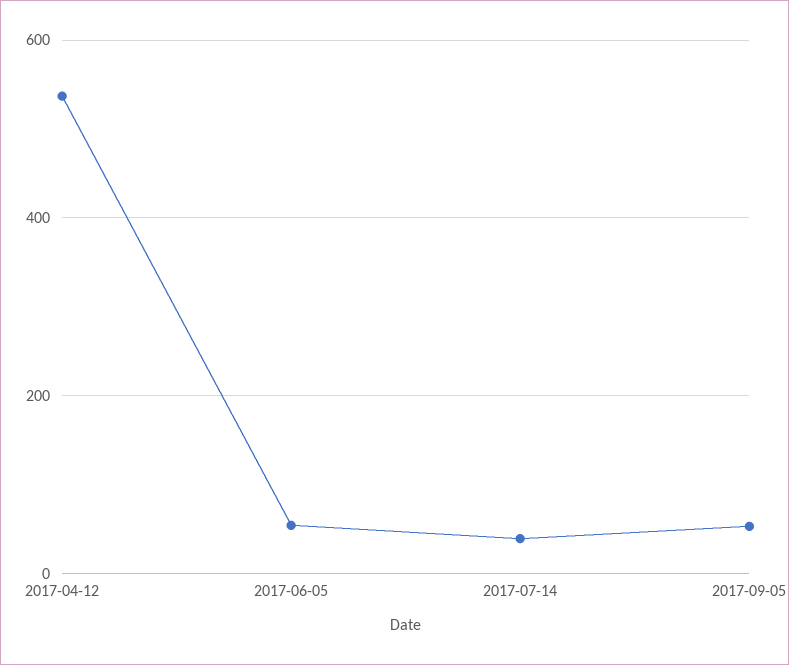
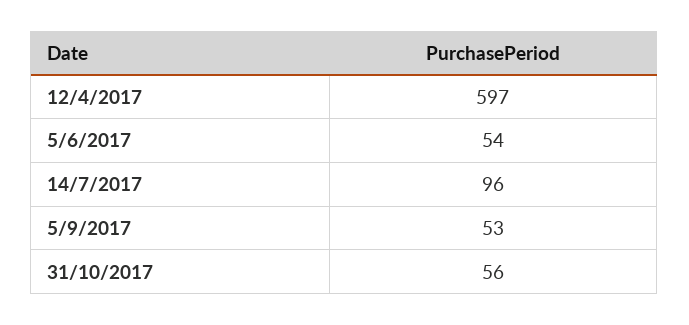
2017-04-12: 540 -> 597
2017-07-14: 40 -> 96
31/10/2017: none -> 56

